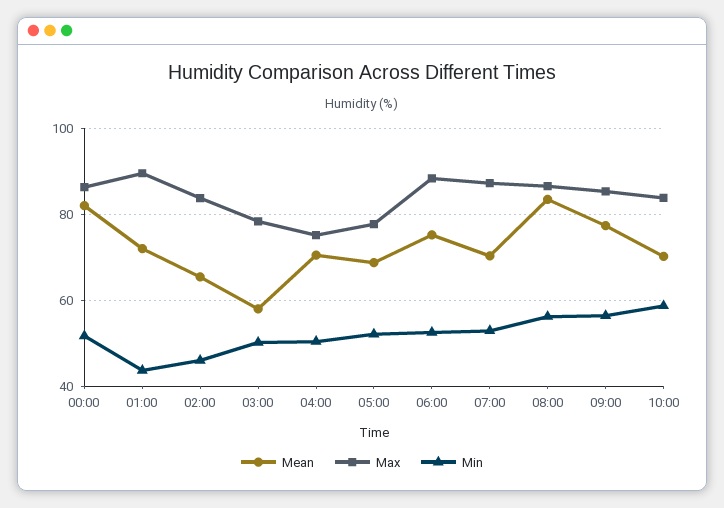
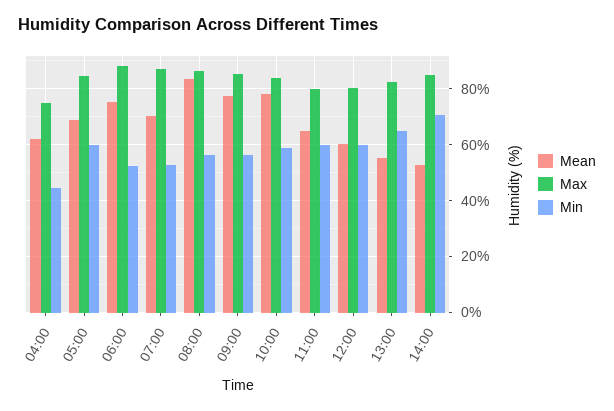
Mean, 00:00: 82 -> none
Max, 00:00: 86 -> none
Min, 00:00: 52 -> none
Mean, 01:00: 72 -> none
Max, 01:00: 90 -> none
Min, 01:00: 44 -> none
Mean, 02:00: 66 -> none
Max, 02:00: 84 -> none
Min, 02:00: 46 -> none
Mean, 03:00: 58 -> none
Max, 03:00: 78 -> none
Min, 03:00: 50 -> none
Mean, 04:00: 70 -> 62.5
Min, 04:00: 50 -> 45
Max, 05:00: 78 -> 85
Min, 05:00: 52 -> 60
Mean, 10:00: 70 -> 77.5
Mean, 11:00: none -> 65
Max, 11:00: none -> 80
Min, 11:00: none -> 60
Mean, 12:00: none -> 60
Max, 12:00: none -> 80
Min, 12:00: none -> 60
Mean, 13:00: none -> 55
Max, 13:00: none -> 82.5
Min, 13:00: none -> 65
Mean, 14:00: none -> 52.5
Max, 14:00: none -> 85
Min, 14:00: none -> 70

